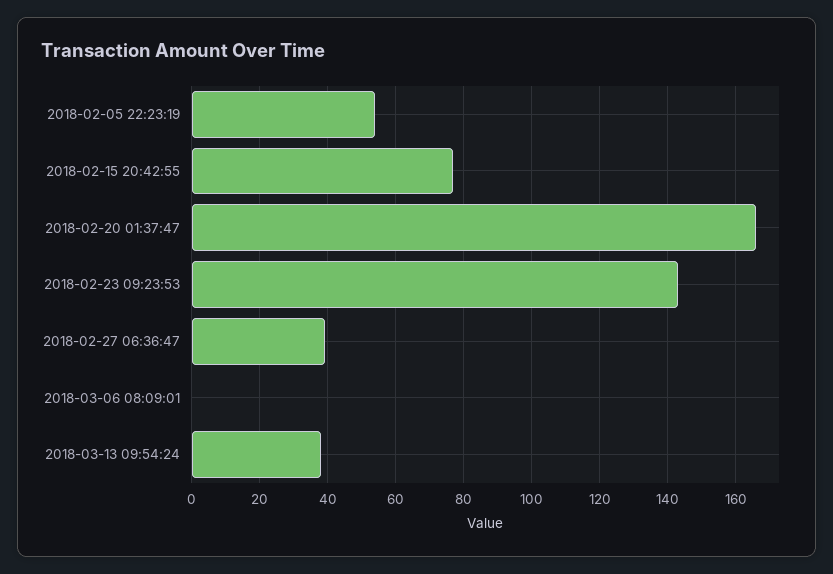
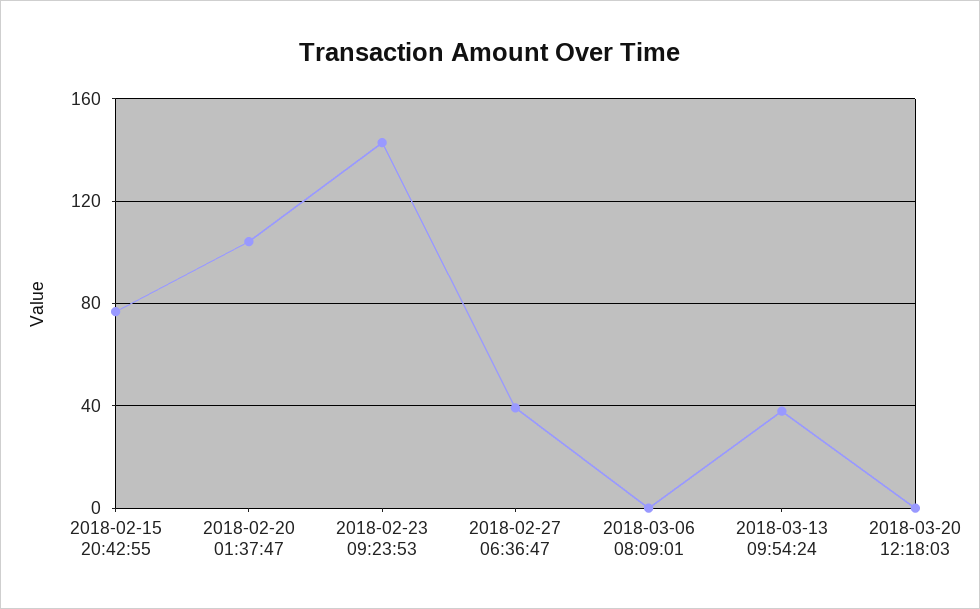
2018-02-05 22:23:19: 54 -> none
2018-02-20 01:37:47: 166 -> 105
2018-03-20 12:18:03: none -> 0

